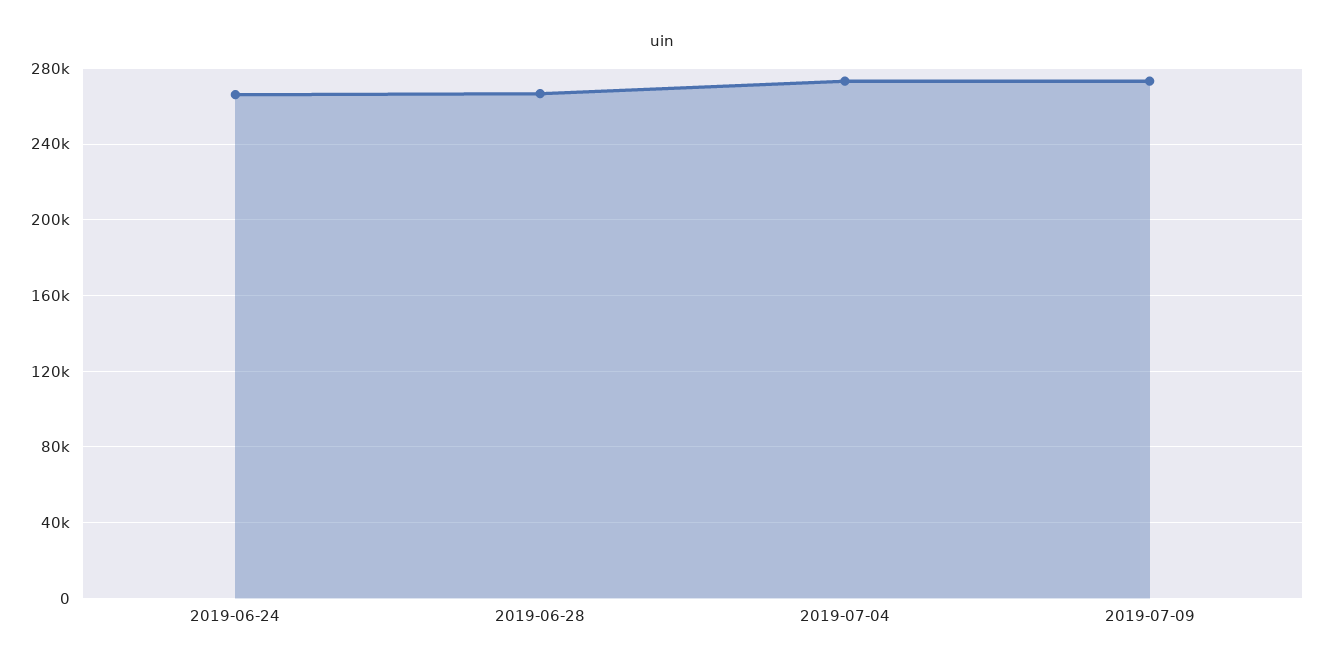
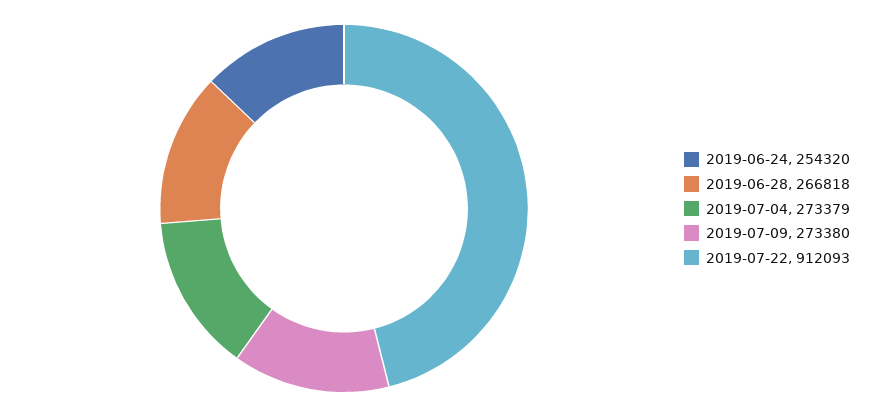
2019-06-24: 265000 -> 254320
2019-07-22: none -> 912093

